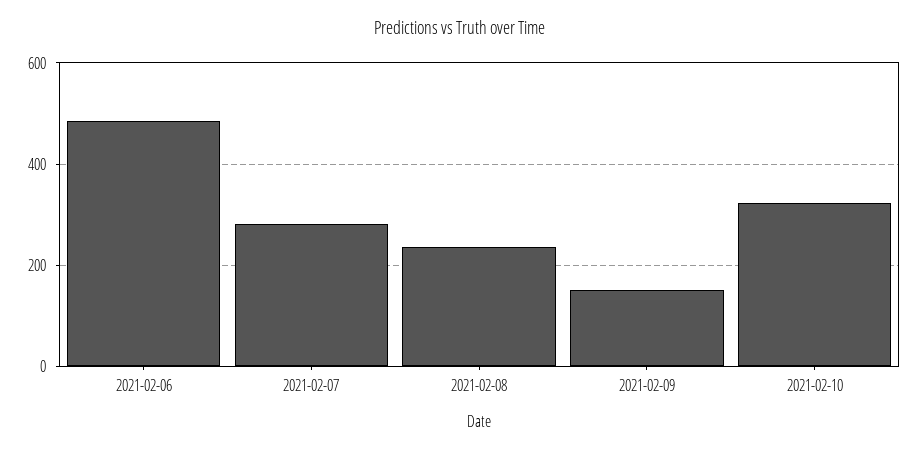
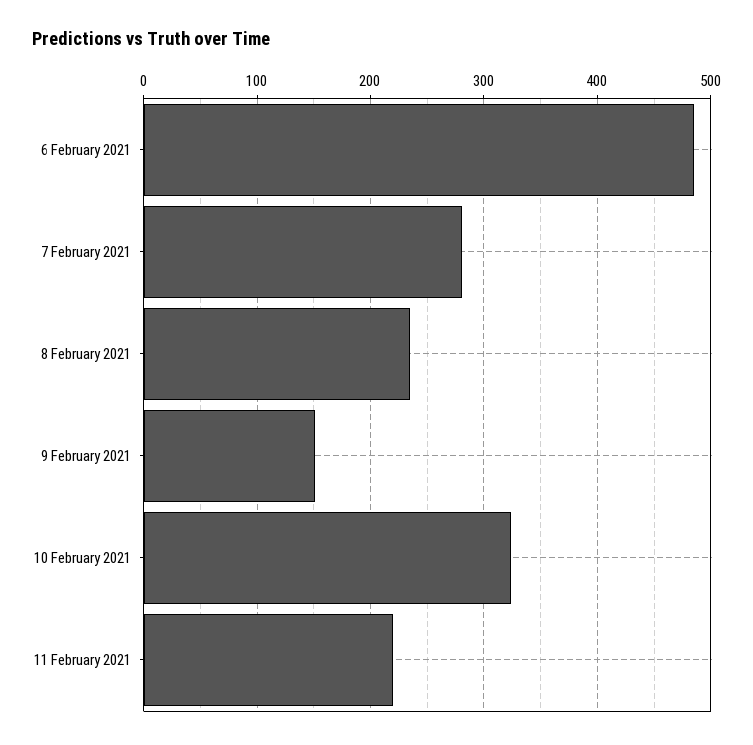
11 February 2021: none -> 220

